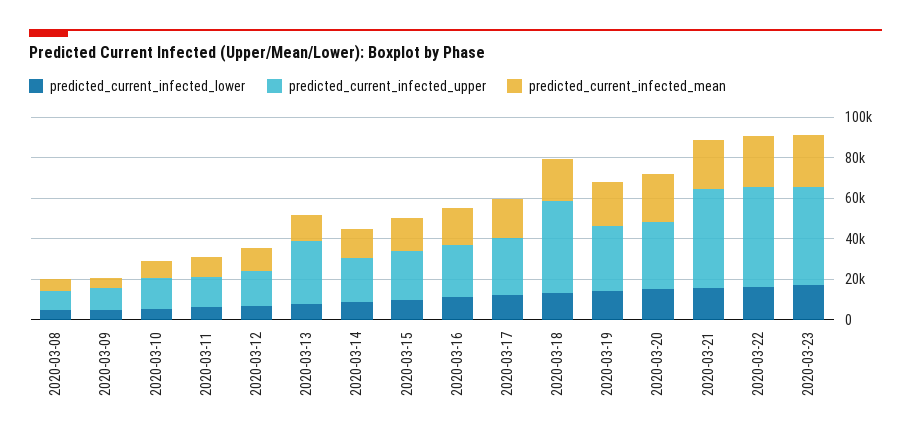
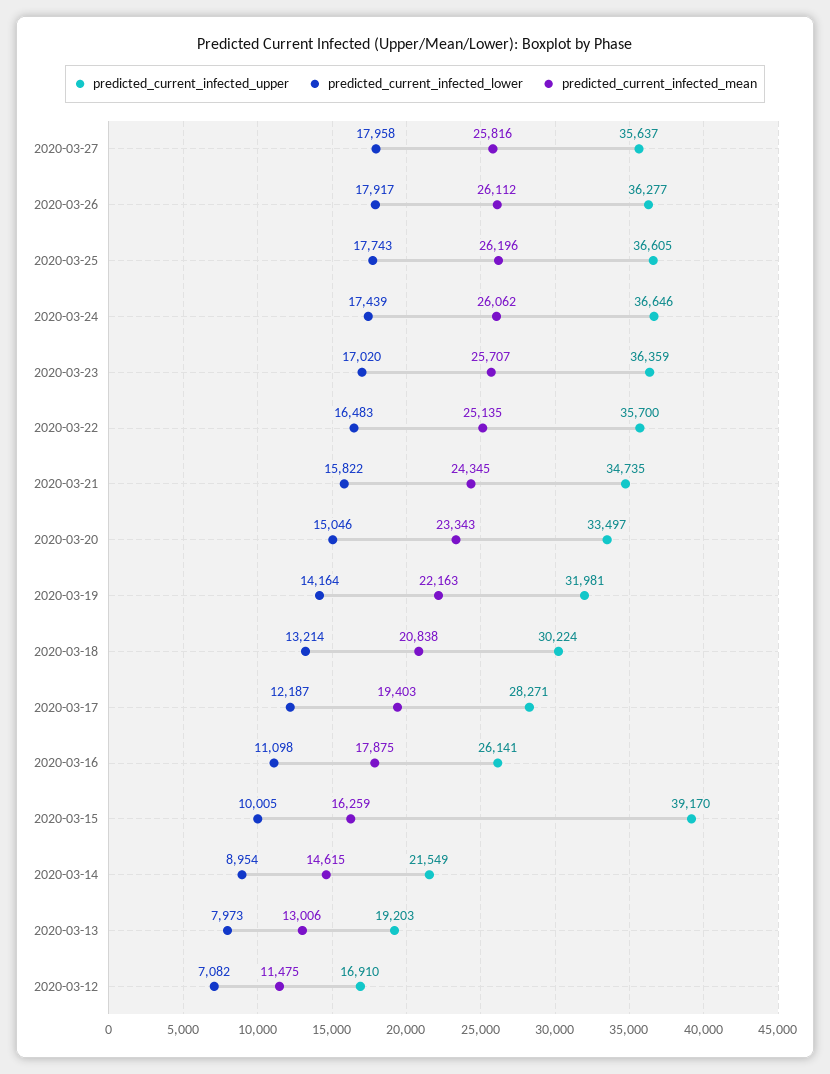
predicted_current_infected_lower, 2020-03-08: 5000 -> none
predicted_current_infected_upper, 2020-03-08: 10000 -> none
predicted_current_infected_mean, 2020-03-08: 5000 -> none
predicted_current_infected_lower, 2020-03-09: 5000 -> none
predicted_current_infected_upper, 2020-03-09: 10000 -> none
predicted_current_infected_mean, 2020-03-09: 5000 -> none
predicted_current_infected_lower, 2020-03-10: 5000 -> none
predicted_current_infected_upper, 2020-03-10: 15000 -> none
predicted_current_infected_mean, 2020-03-10: 10000 -> none
predicted_current_infected_lower, 2020-03-11: 5000 -> none
predicted_current_infected_upper, 2020-03-11: 15000 -> none
predicted_current_infected_mean, 2020-03-11: 10000 -> none
predicted_current_infected_upper, 2020-03-13: 30000 -> 19203
predicted_current_infected_upper, 2020-03-15: 25000 -> 39170
predicted_current_infected_upper, 2020-03-18: 45000 -> 30224
predicted_current_infected_upper, 2020-03-21: 50000 -> 34735
predicted_current_infected_upper, 2020-03-22: 50000 -> 35700
predicted_current_infected_upper, 2020-03-23: 50000 -> 36359
predicted_current_infected_upper, 2020-03-27: none -> 35637
predicted_current_infected_lower, 2020-03-27: none -> 17958
predicted_current_infected_mean, 2020-03-27: none -> 25816
predicted_current_infected_upper, 2020-03-26: none -> 36277
predicted_current_infected_lower, 2020-03-26: none -> 17917
predicted_current_infected_mean, 2020-03-26: none -> 26112
predicted_current_infected_upper, 2020-03-25: none -> 36605
predicted_current_infected_lower, 2020-03-25: none -> 17743
predicted_current_infected_mean, 2020-03-25: none -> 26196
predicted_current_infected_upper, 2020-03-24: none -> 36646
predicted_current_infected_lower, 2020-03-24: none -> 17439
predicted_current_infected_mean, 2020-03-24: none -> 26062

